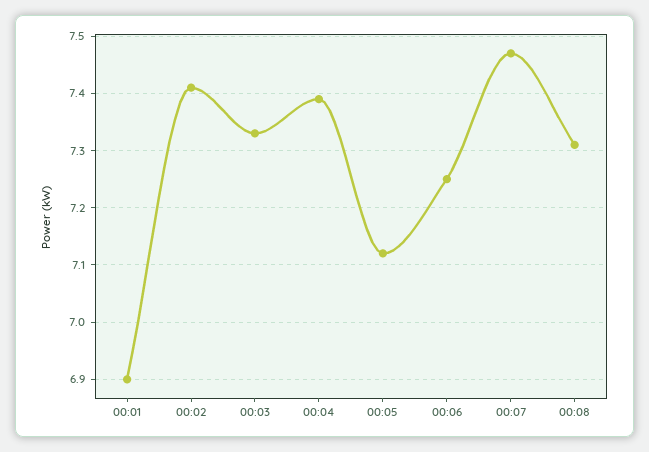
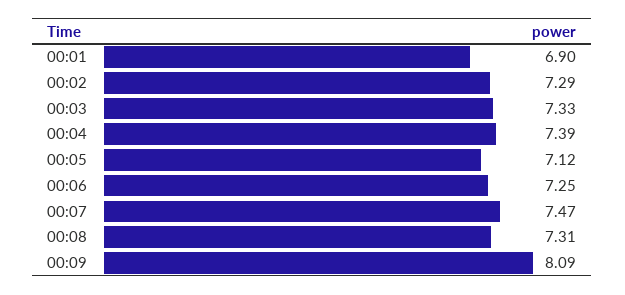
00:02: 7.4 -> 7.29
00:09: none -> 8.09

